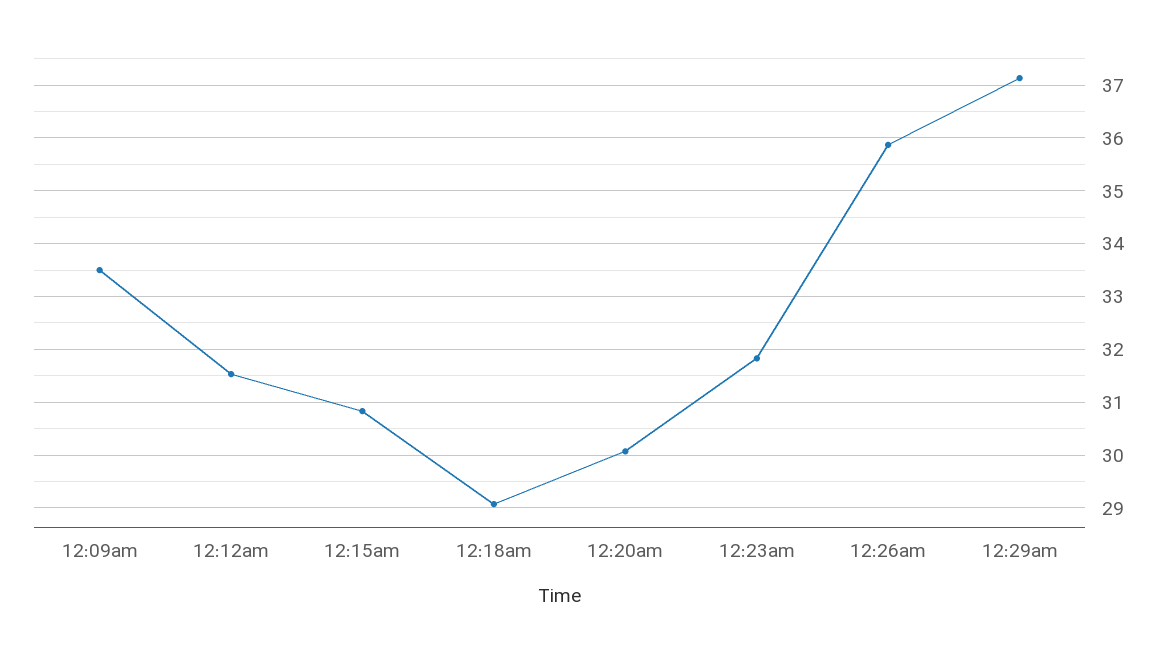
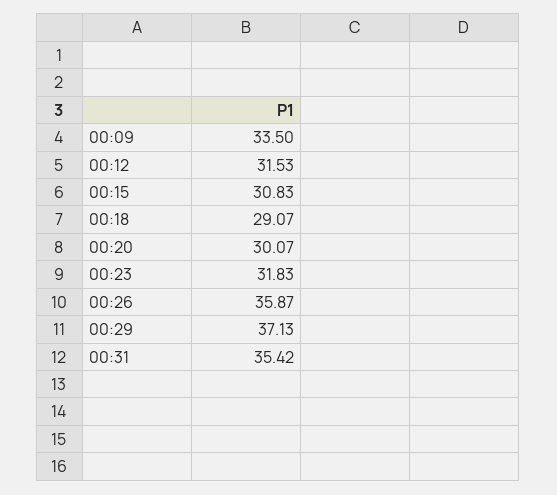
00:31: none -> 35.42

